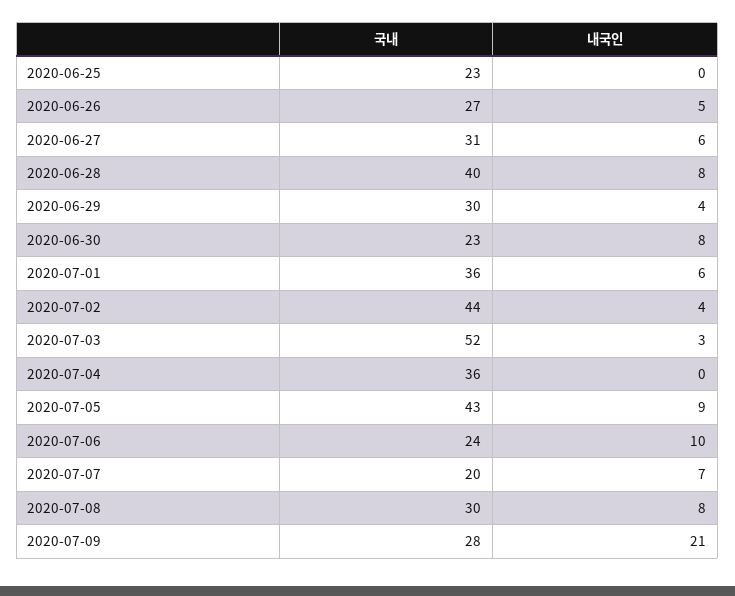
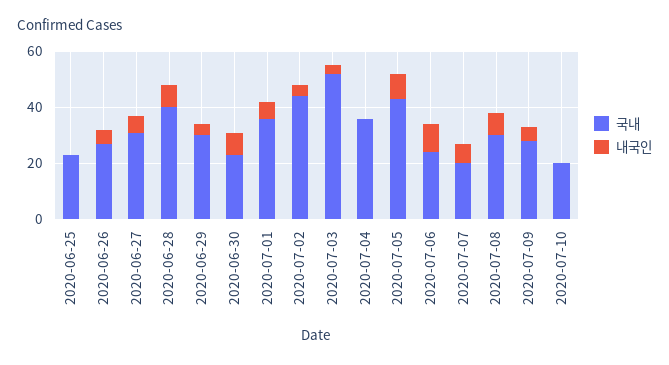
내국인, 2020-07-09: 21 -> 5
국내, 2020-07-10: none -> 20
내국인, 2020-07-10: none -> 0

